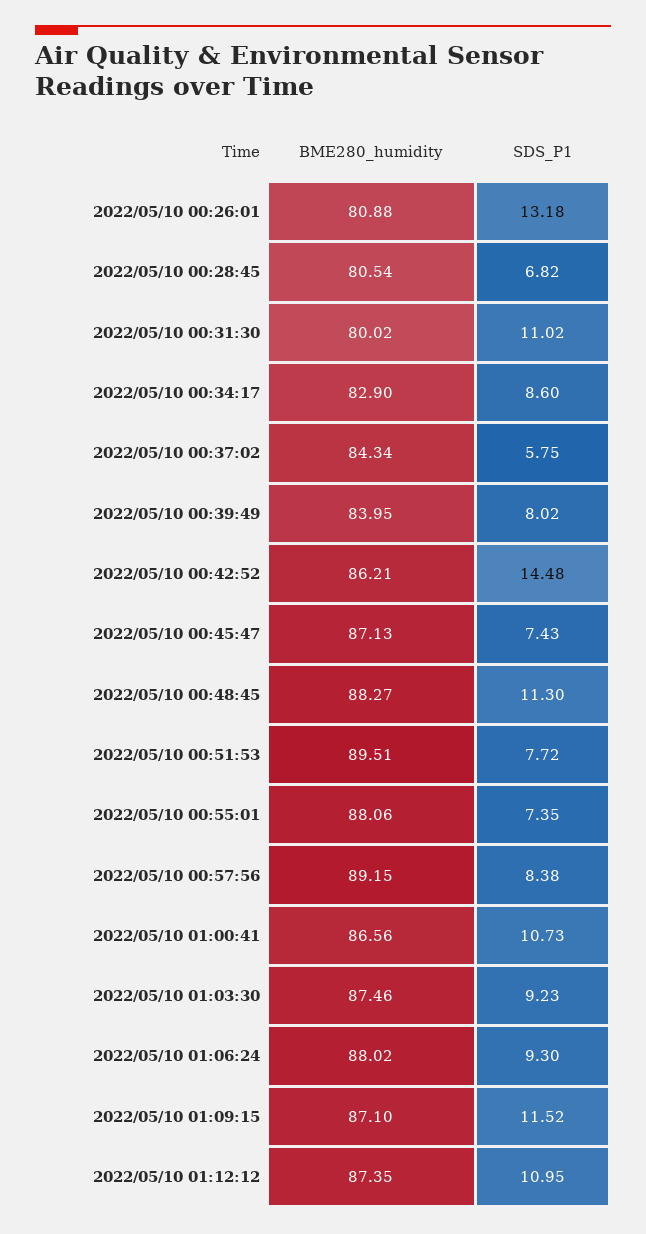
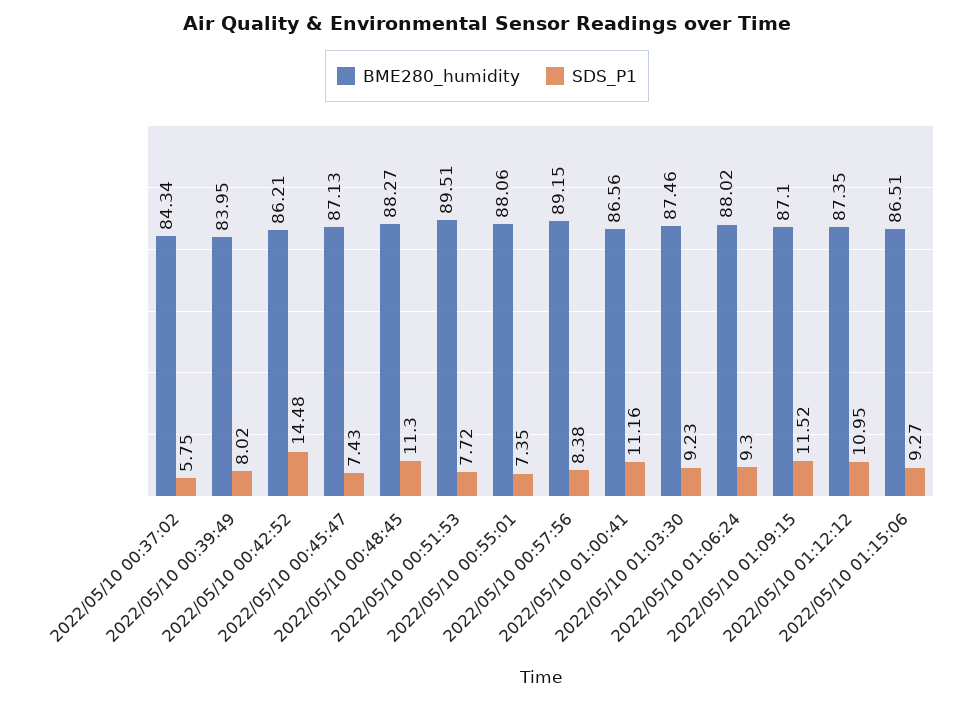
BME280_humidity, 2022/05/10 00:26:01: 80.88 -> none
SDS_P1, 2022/05/10 00:26:01: 13.18 -> none
BME280_humidity, 2022/05/10 00:28:45: 80.54 -> none
SDS_P1, 2022/05/10 00:28:45: 6.82 -> none
BME280_humidity, 2022/05/10 00:31:30: 80.02 -> none
SDS_P1, 2022/05/10 00:31:30: 11.02 -> none
BME280_humidity, 2022/05/10 00:34:17: 82.9 -> none
SDS_P1, 2022/05/10 00:34:17: 8.6 -> none
SDS_P1, 2022/05/10 01:00:41: 10.73 -> 11.16
BME280_humidity, 2022/05/10 01:15:06: none -> 86.51
SDS_P1, 2022/05/10 01:15:06: none -> 9.27

